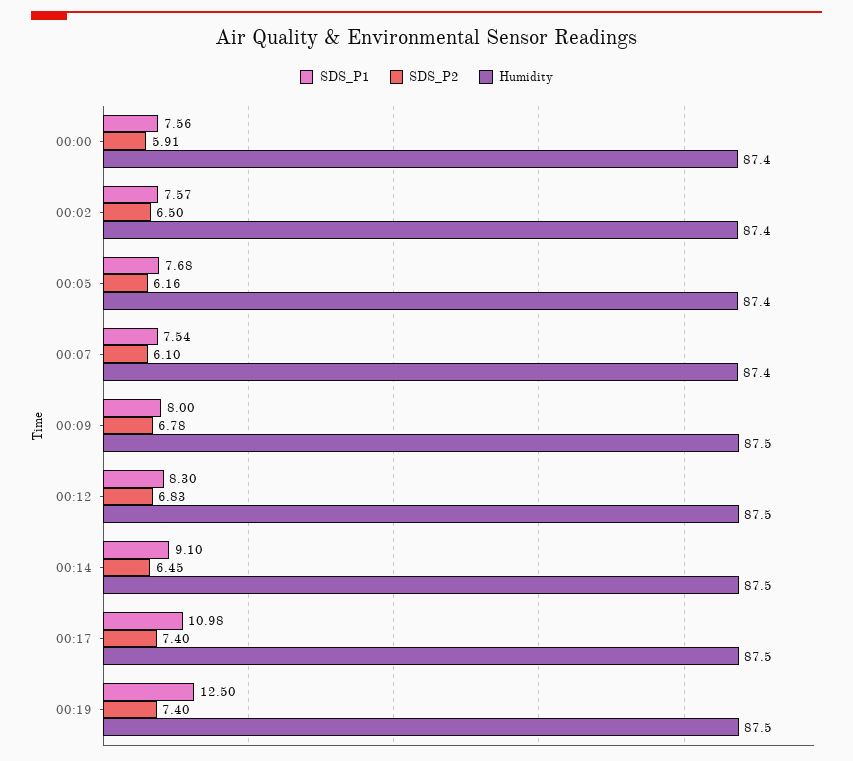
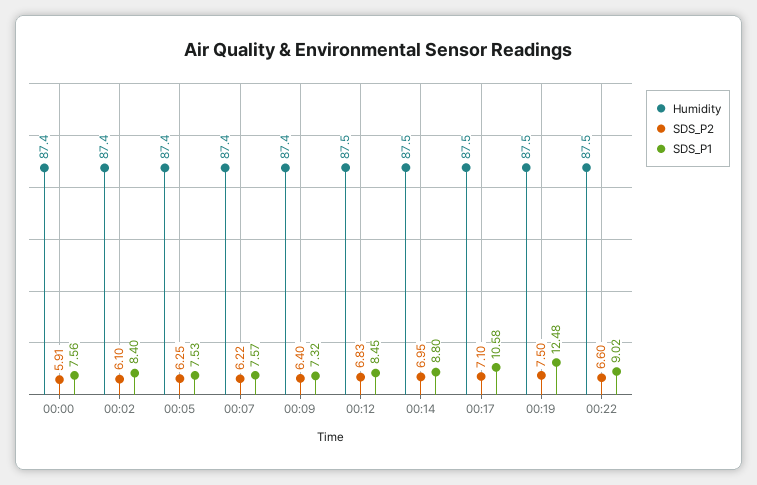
SDS_P1, 00:02: 7.57 -> 8.4
SDS_P2, 00:02: 6.5 -> 6.1
SDS_P1, 00:05: 7.68 -> 7.53
SDS_P2, 00:05: 6.16 -> 6.25
SDS_P1, 00:07: 7.54 -> 7.57
SDS_P2, 00:07: 6.1 -> 6.22
SDS_P1, 00:09: 8 -> 7.32
SDS_P2, 00:09: 6.78 -> 6.4
Humidity, 00:09: 87.5 -> 87.4
SDS_P1, 00:12: 8.3 -> 8.45
SDS_P1, 00:14: 9.1 -> 8.8
SDS_P2, 00:14: 6.45 -> 6.95
SDS_P1, 00:17: 10.98 -> 10.58
SDS_P2, 00:17: 7.4 -> 7.1
SDS_P1, 00:19: 12.5 -> 12.48
SDS_P2, 00:19: 7.4 -> 7.5
Humidity, 00:22: none -> 87.5
SDS_P2, 00:22: none -> 6.6
SDS_P1, 00:22: none -> 9.02

